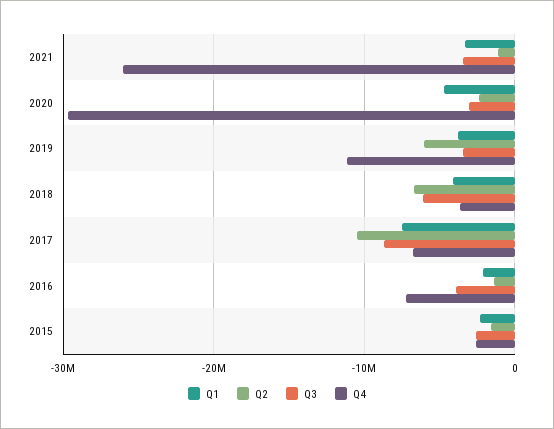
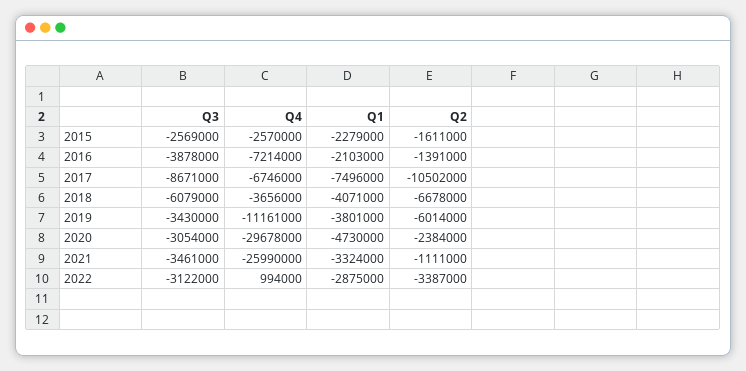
Q3, 2022: none -> -3122000
Q4, 2022: none -> 994000
Q1, 2022: none -> -2875000
Q2, 2022: none -> -3387000

